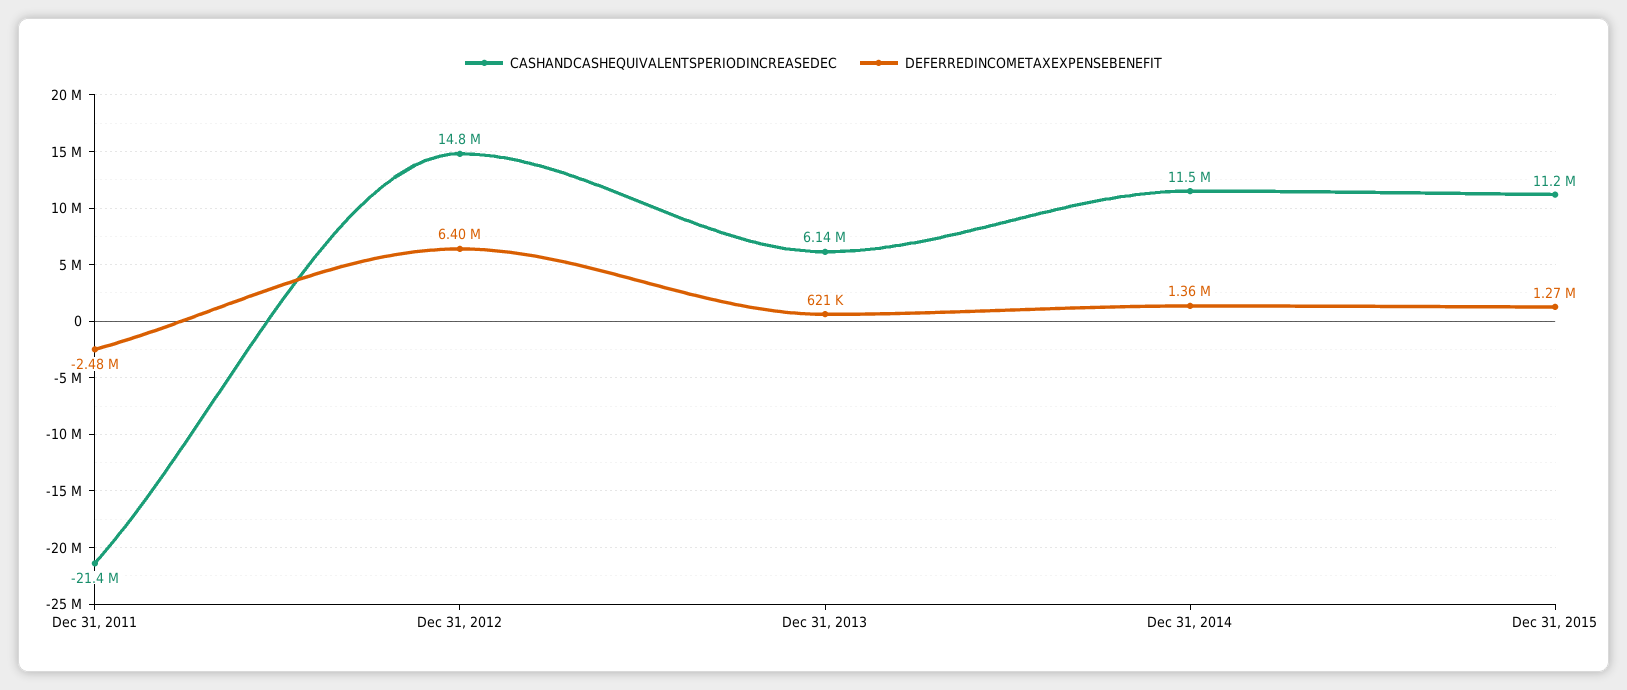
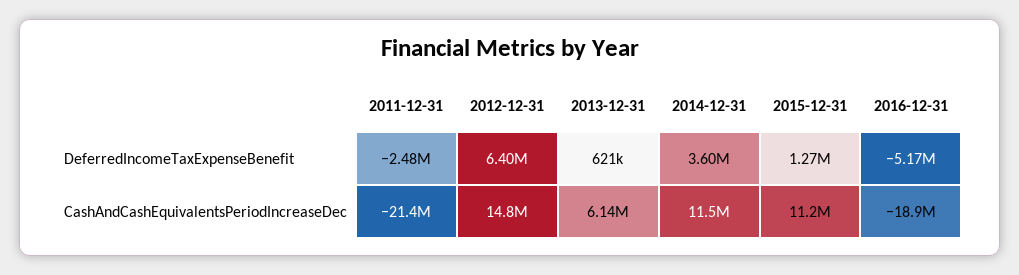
DEFERREDINCOMETAXEXPENSEBENEFIT, Dec 31, 2014: 1360000 -> 3600000
DEFERREDINCOMETAXEXPENSEBENEFIT, 2016-12-31: none -> -5170000
CASHANDCASHEQUIVALENTSPERIODINCREASEDEC, 2016-12-31: none -> -18900000

